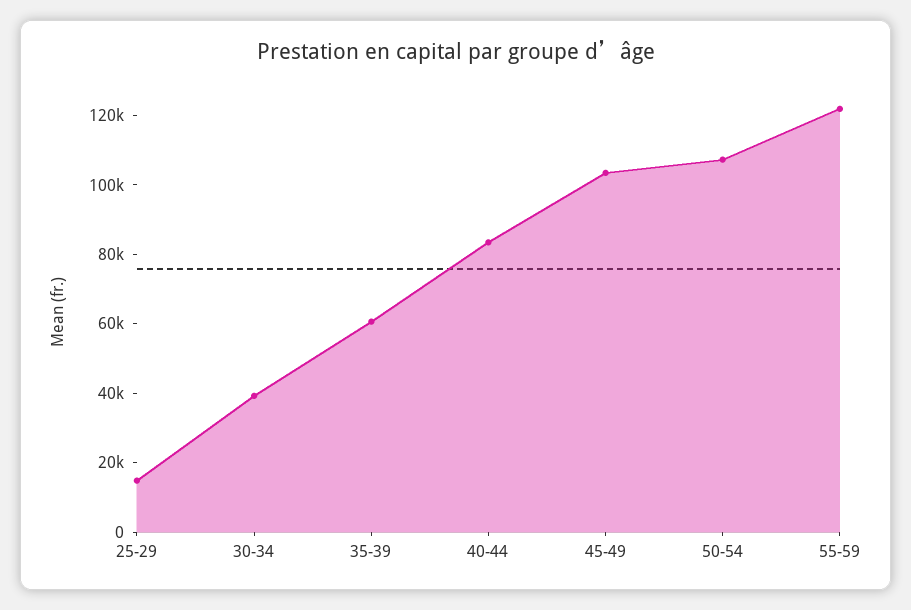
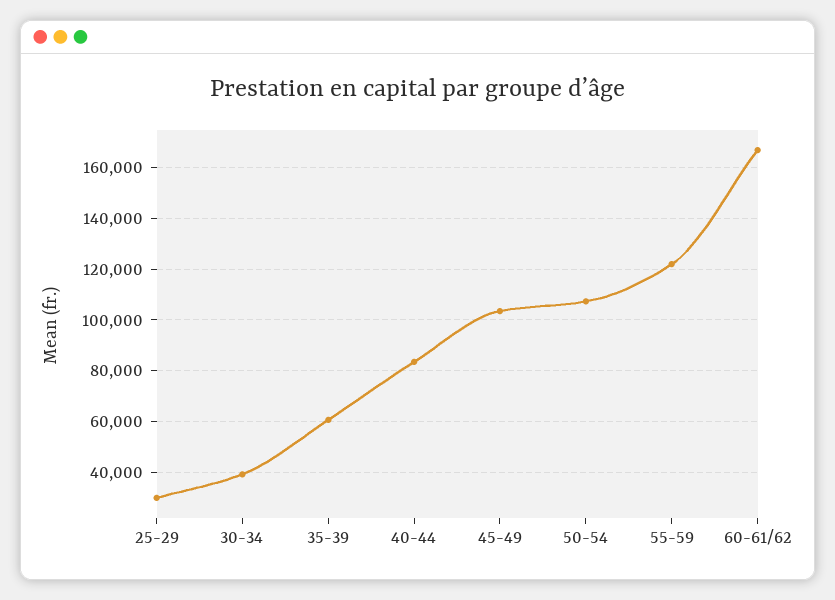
25-29: 15000 -> 30000
60-61/62: none -> 167500

